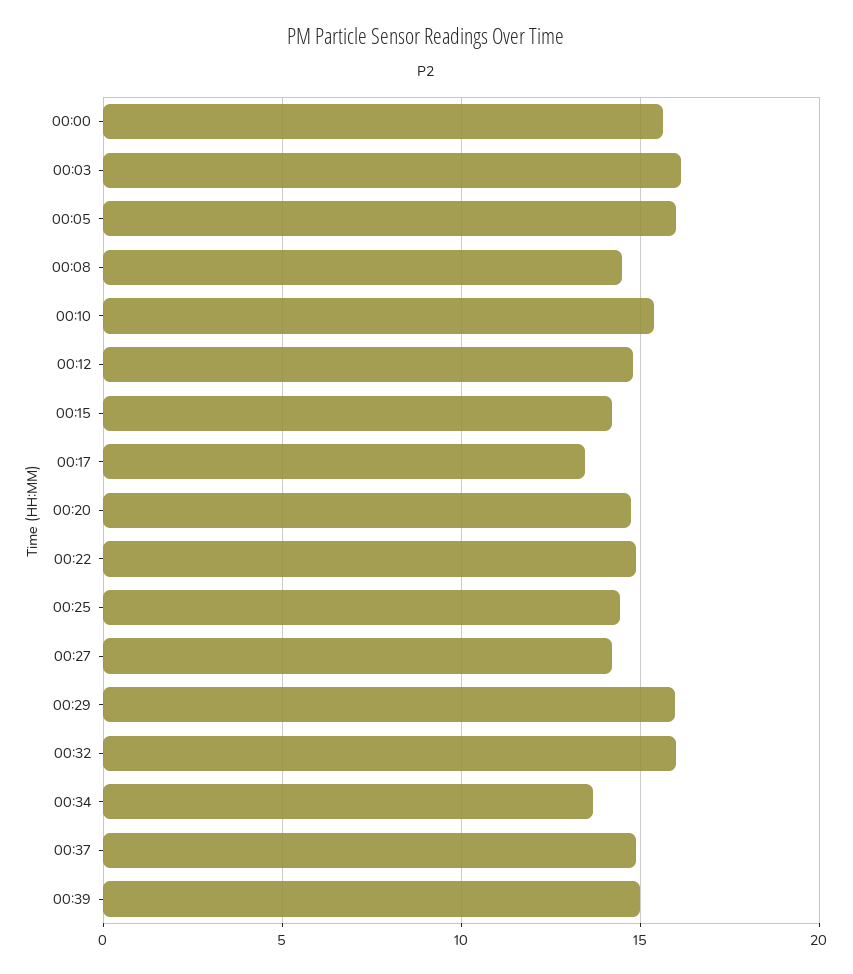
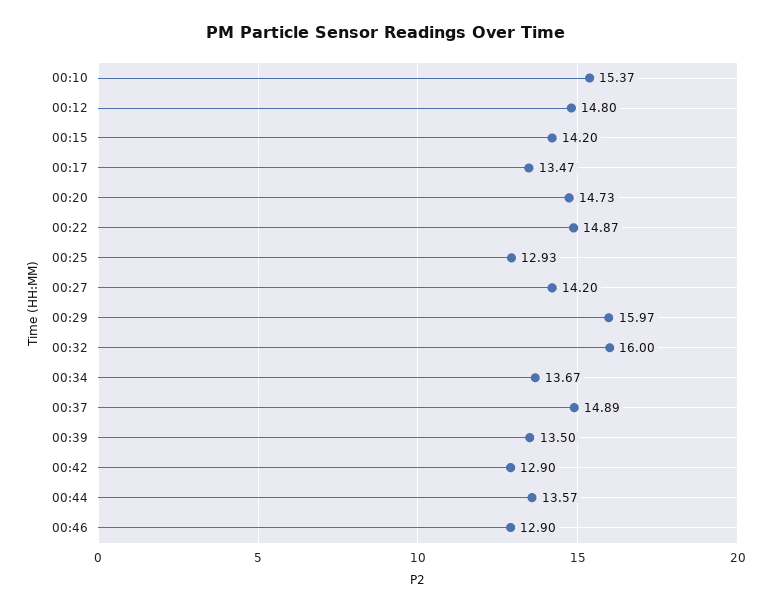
00:00: 15.5 -> none
00:03: 16 -> none
00:05: 16 -> none
00:08: 14.5 -> none
00:25: 14.5 -> 12.93
00:39: 15 -> 13.5
00:42: none -> 12.9
00:44: none -> 13.57
00:46: none -> 12.9

